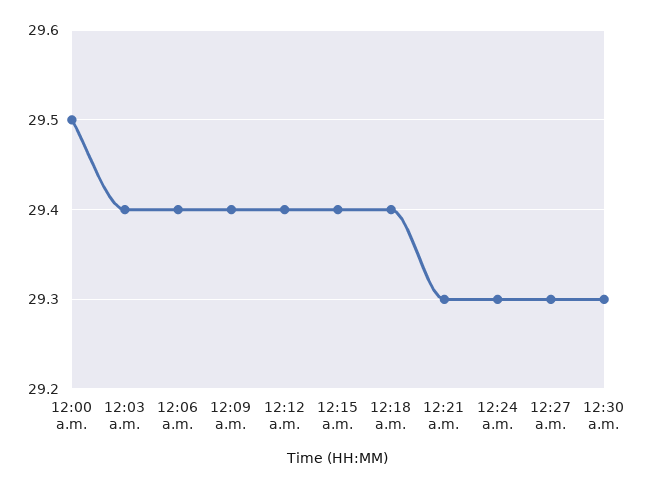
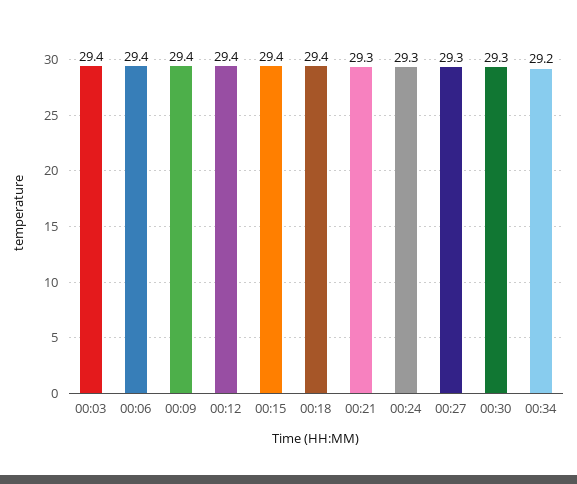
12:00 a.m.: 29.5 -> none
00:34: none -> 29.2

